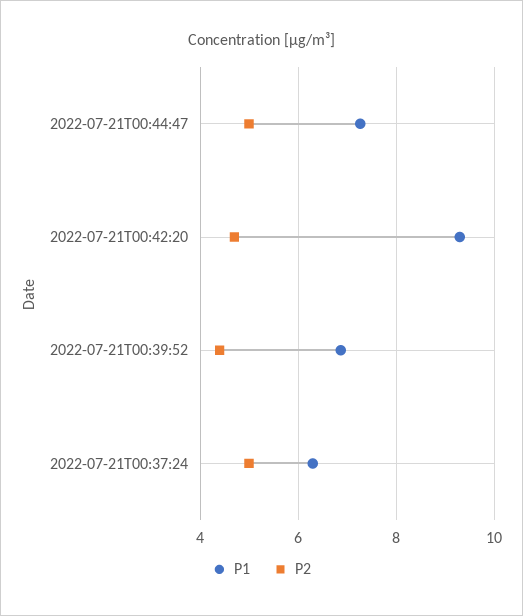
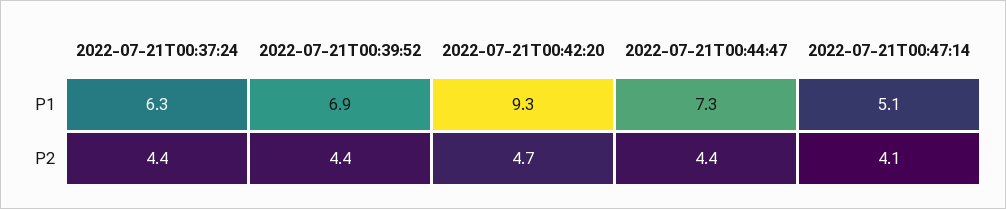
P2, 2022-07-21T00:44:47: 5 -> 4.4
P2, 2022-07-21T00:37:24: 5 -> 4.4
P1, 2022-07-21T00:47:14: none -> 5.1
P2, 2022-07-21T00:47:14: none -> 4.1

